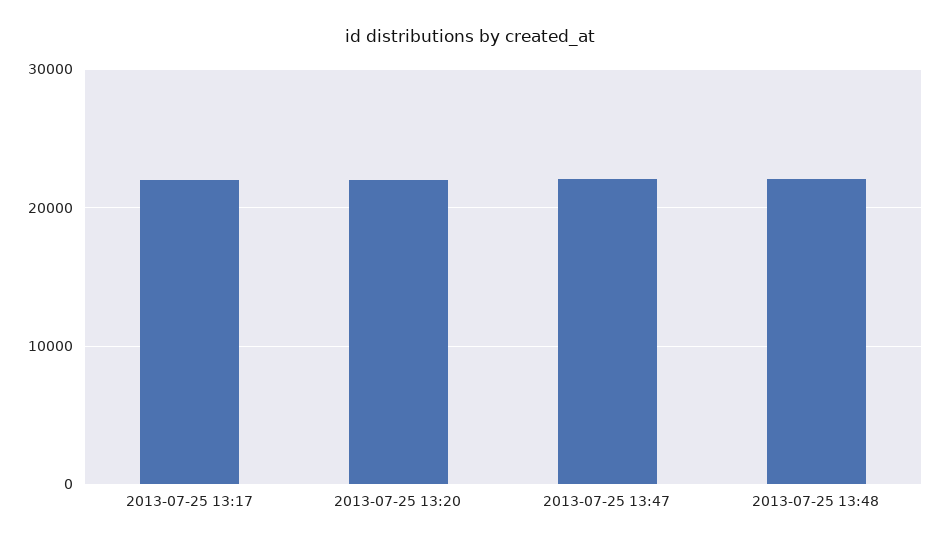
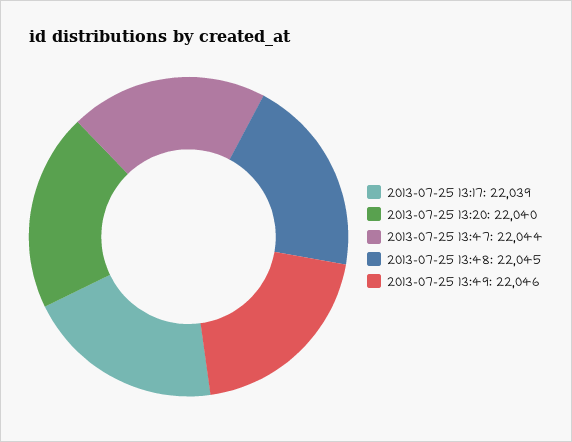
2013-07-25 13:49: none -> 22046

